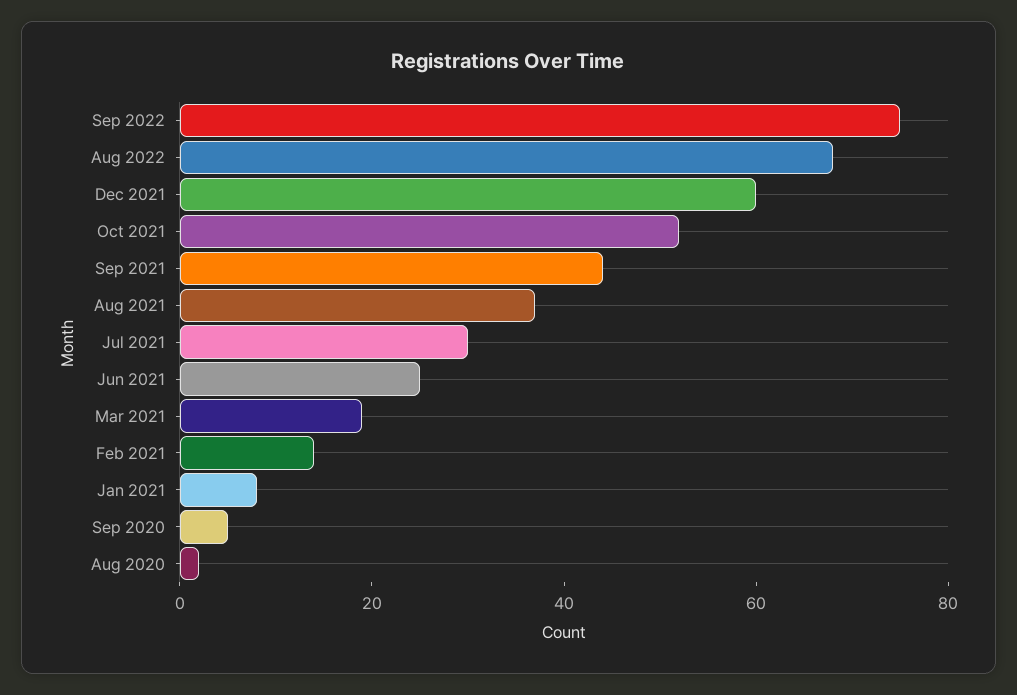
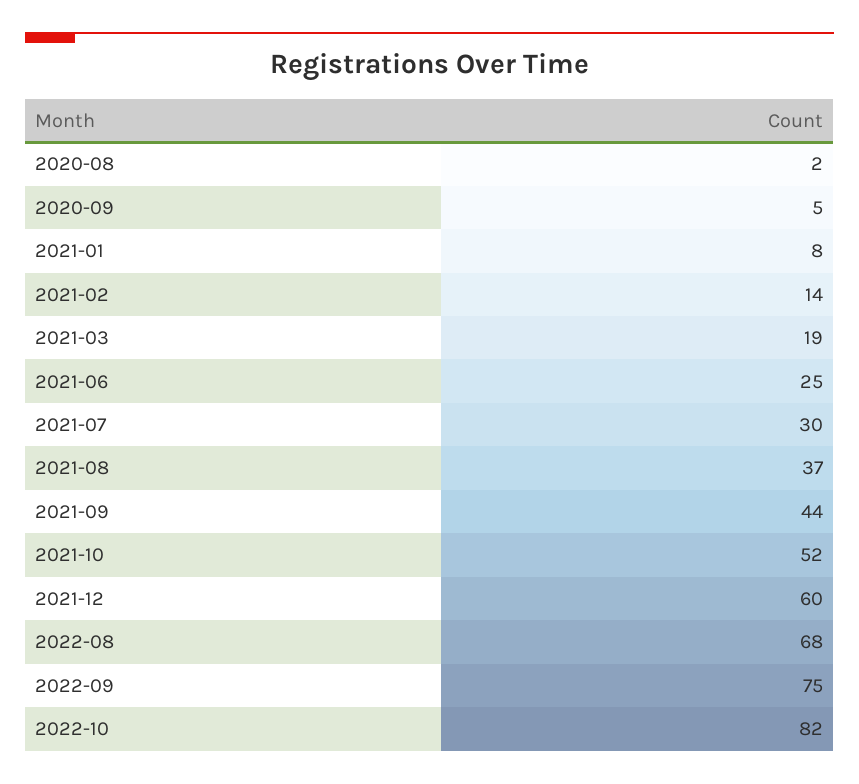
2022-10: none -> 82

